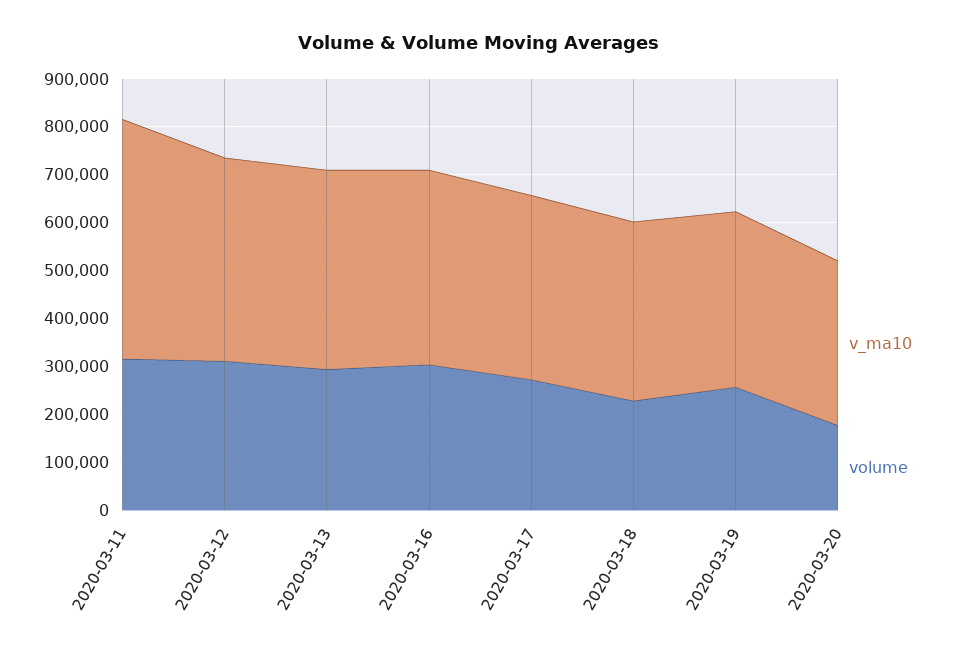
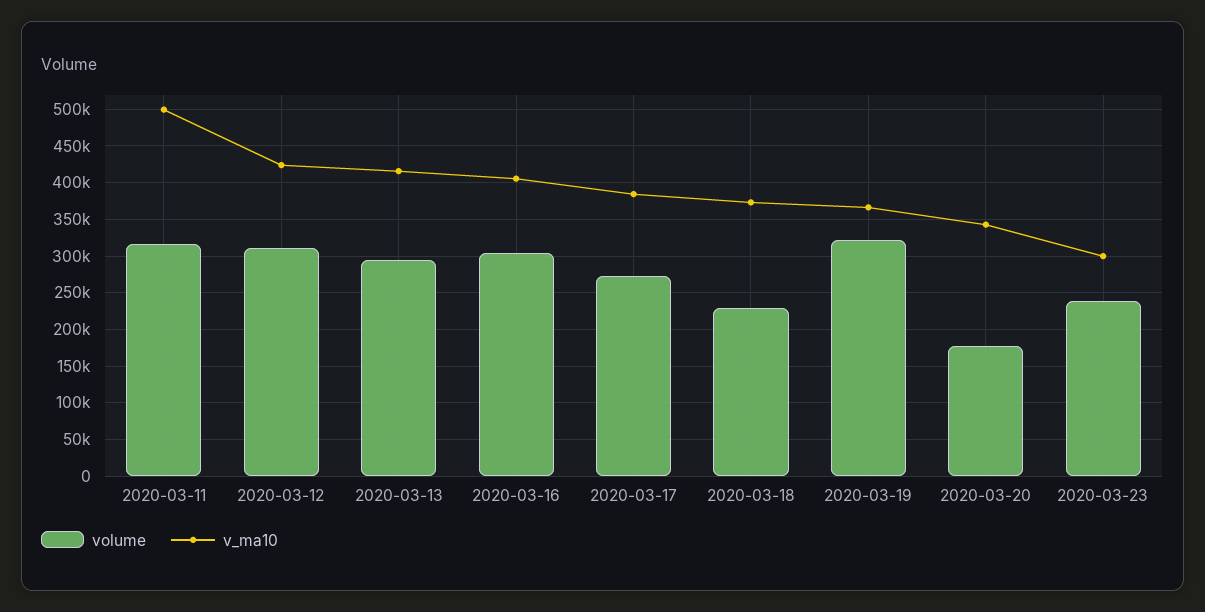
volume, 2020-03-19: 260000 -> 320000
volume, 2020-03-23: none -> 240000
v_ma10, 2020-03-23: none -> 300000

